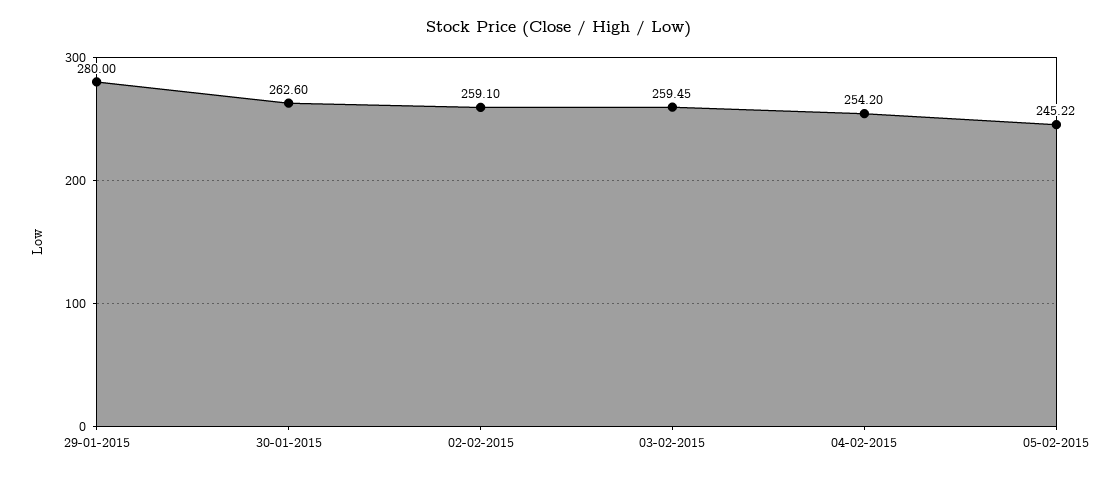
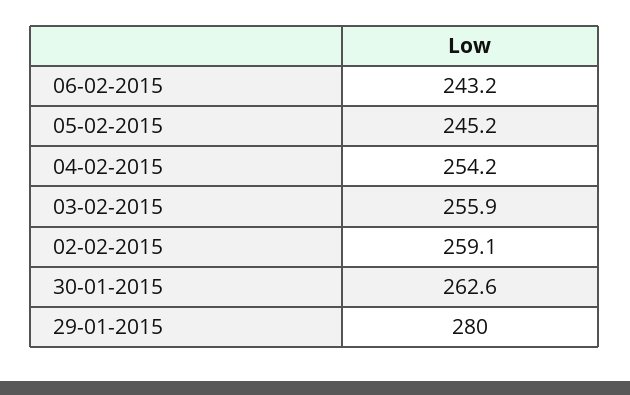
03-02-2015: 259.45 -> 255.9
06-02-2015: none -> 243.2

